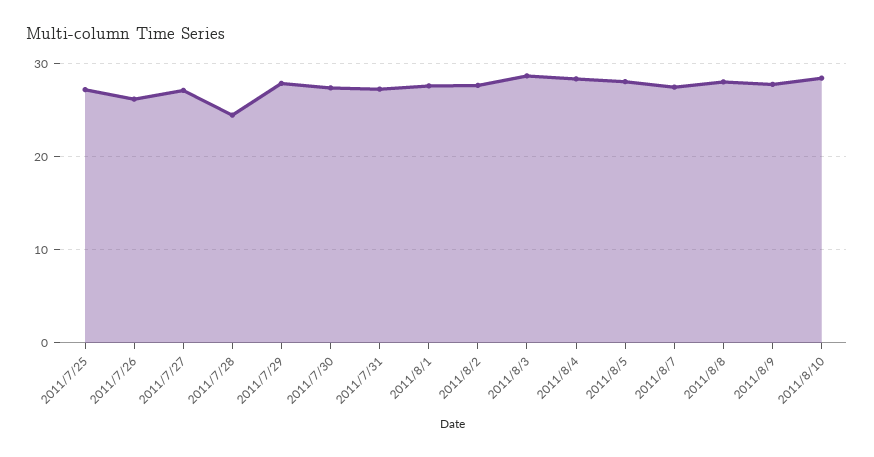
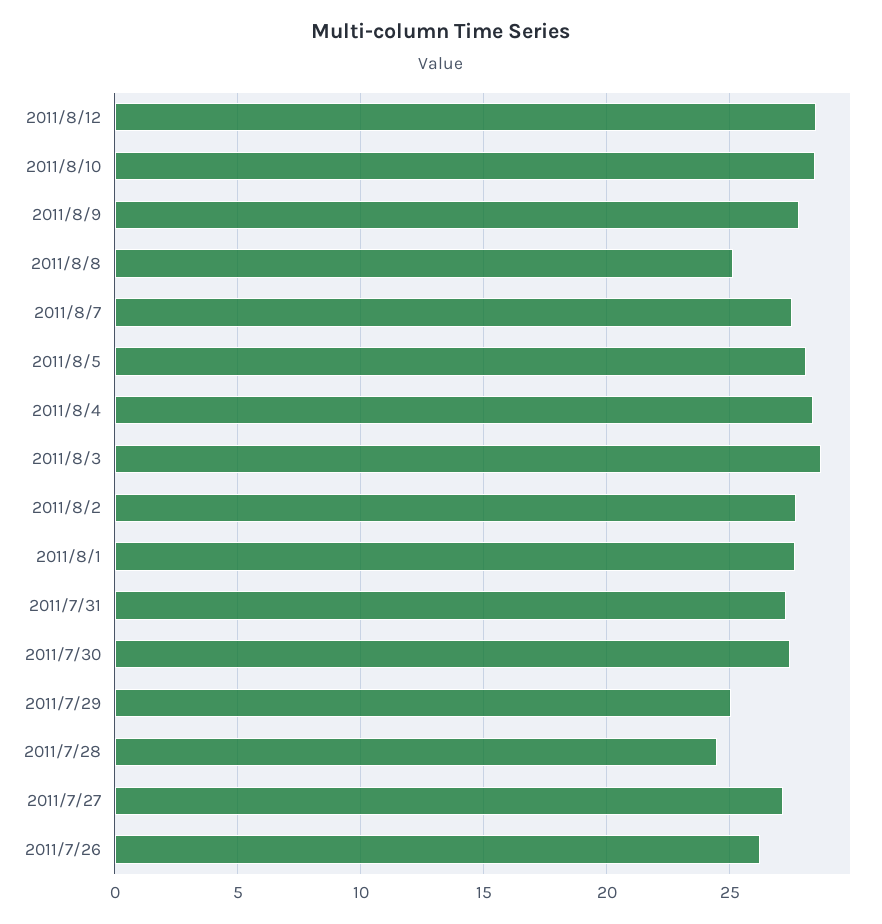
2011/7/25: 27 -> none
2011/7/29: 28 -> 25
2011/8/8: 28 -> 25
2011/8/12: none -> 28.5

